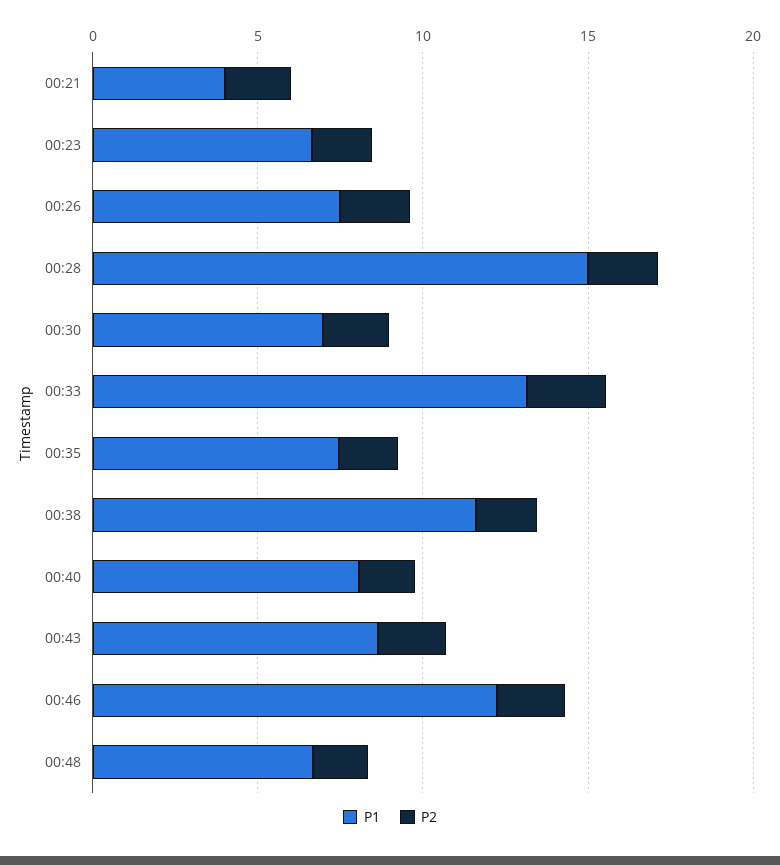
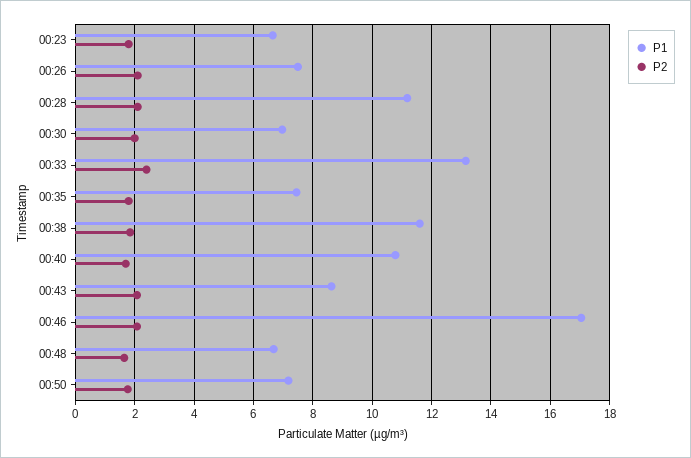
P1, 00:21: 4 -> none
P2, 00:21: 2 -> none
P1, 00:28: 15 -> 11.25
P1, 00:40: 8 -> 10.75
P1, 00:46: 12 -> 17
P1, 00:50: none -> 7.25
P2, 00:50: none -> 1.75

